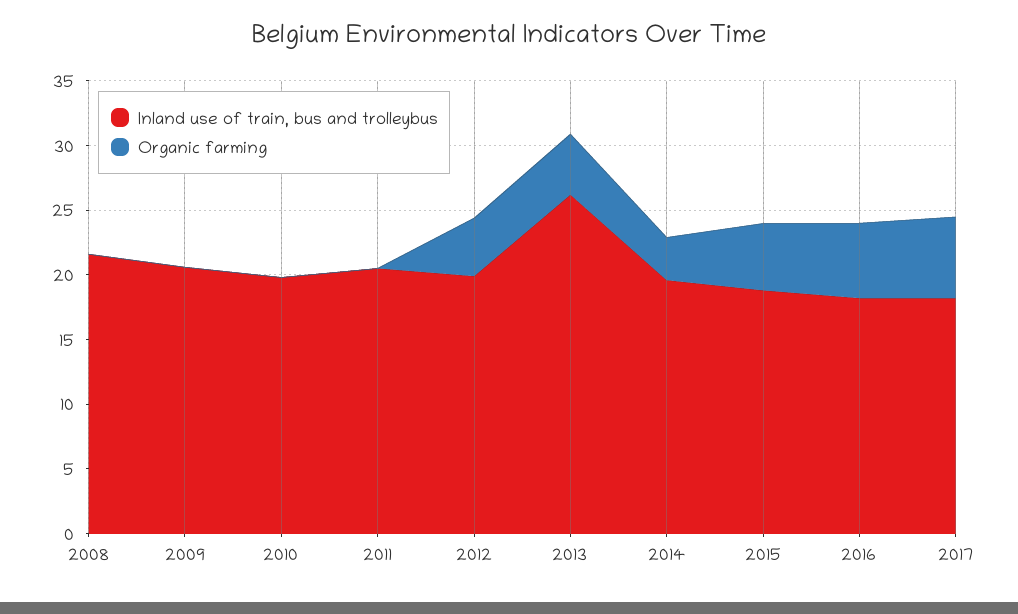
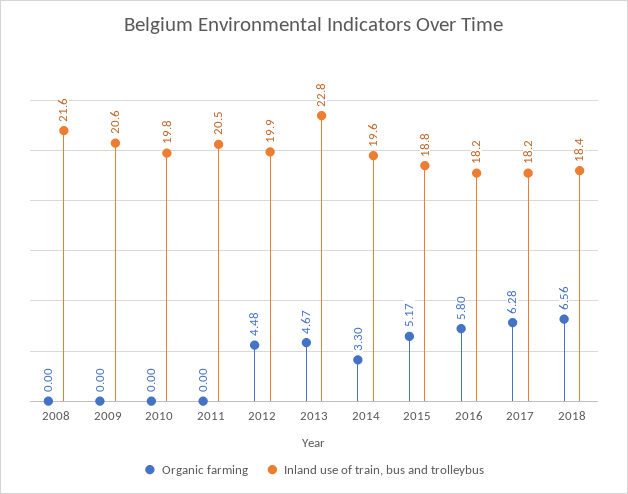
Inland use of train, bus and trolleybus, 2013: 26 -> 22.8
Organic farming, 2018: none -> 6.56
Inland use of train, bus and trolleybus, 2018: none -> 18.4

